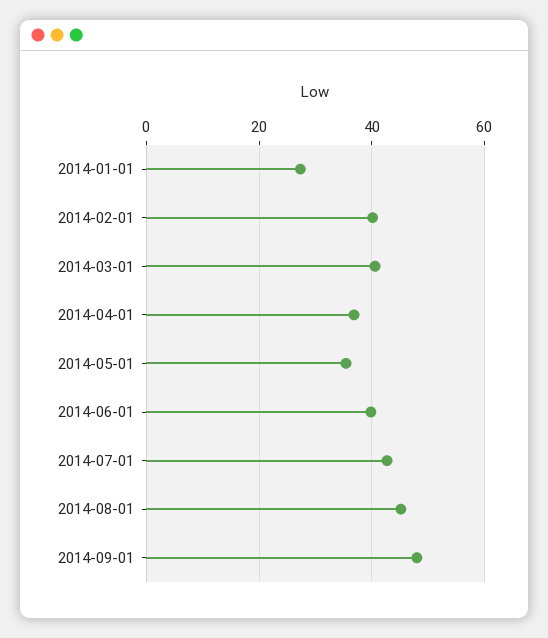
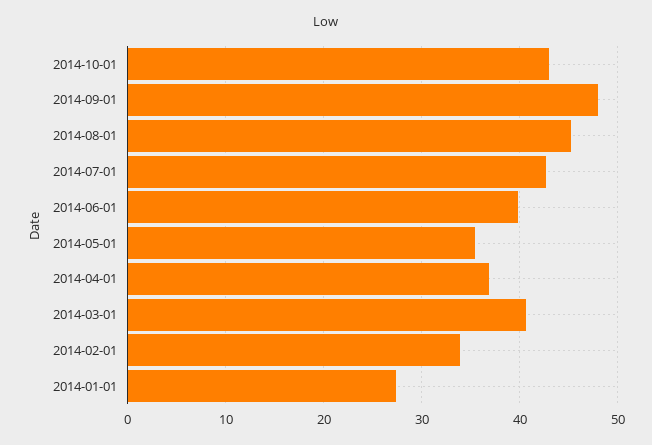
2014-02-01: 40 -> 34
2014-10-01: none -> 43

